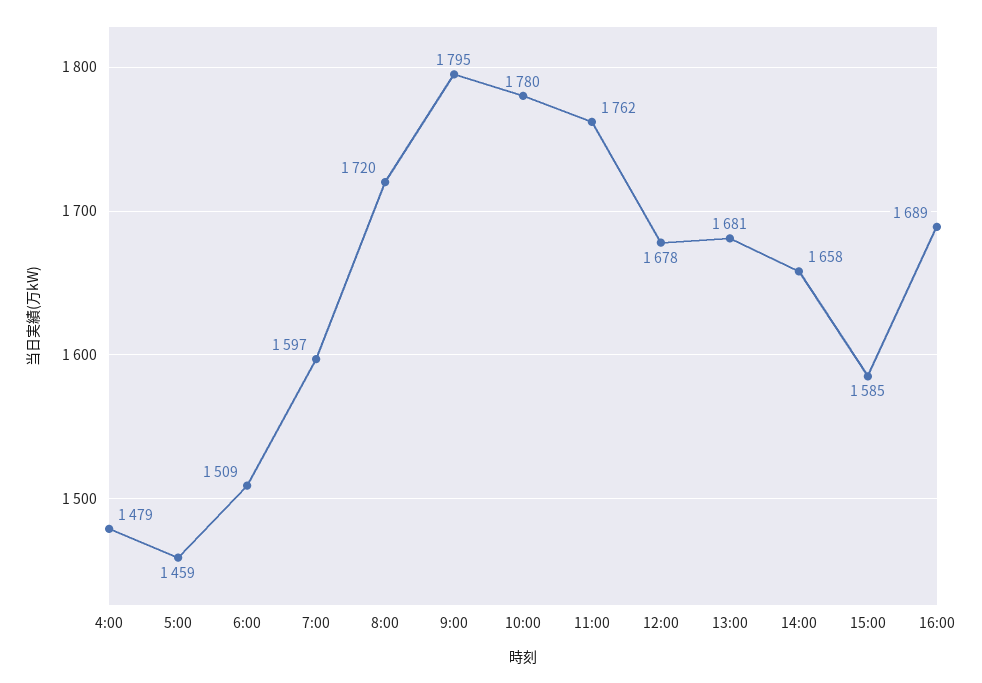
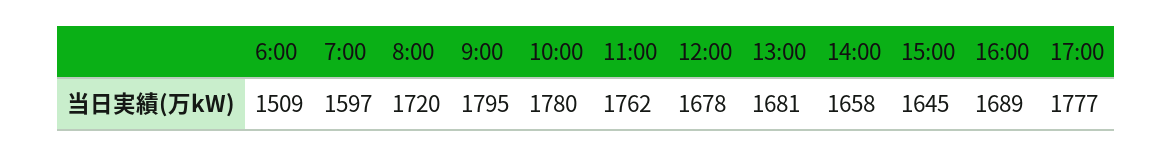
4:00: 1479 -> none
5:00: 1459 -> none
15:00: 1585 -> 1645
17:00: none -> 1777

